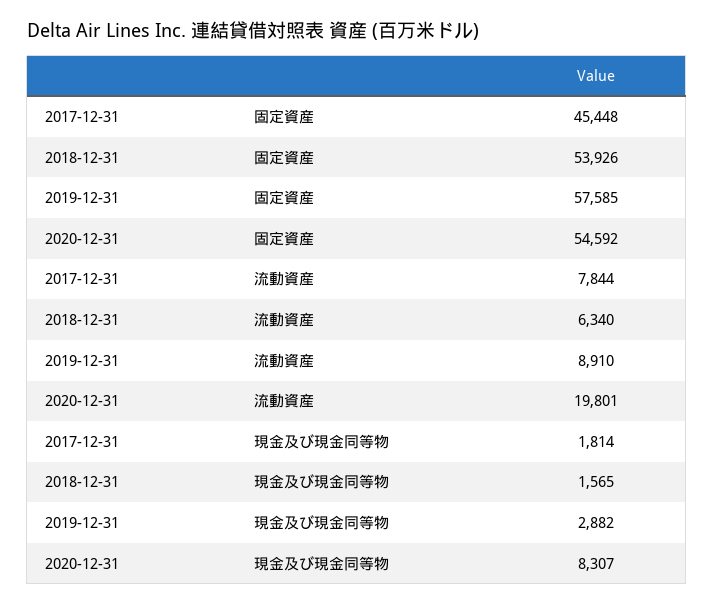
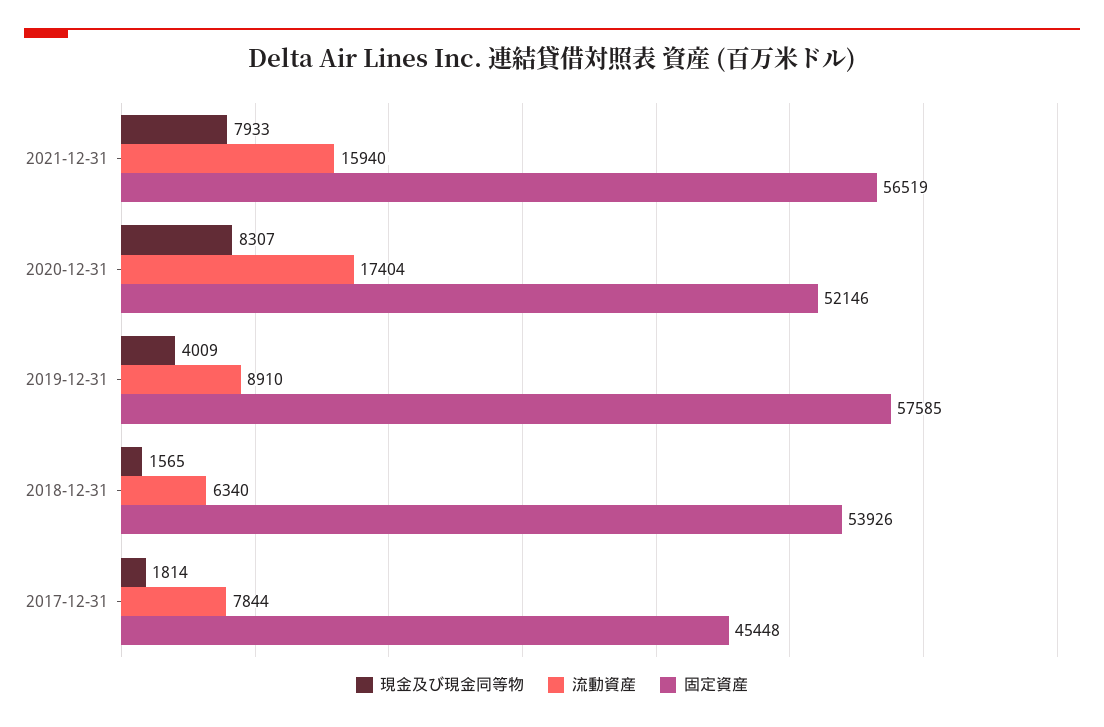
固定資産, 2020-12-31: 54592 -> 52146
流動資産, 2020-12-31: 19801 -> 17404
現金及び現金同等物, 2019-12-31: 2882 -> 4009
現金及び現金同等物, 2021-12-31: none -> 7933
流動資産, 2021-12-31: none -> 15940
固定資産, 2021-12-31: none -> 56519

